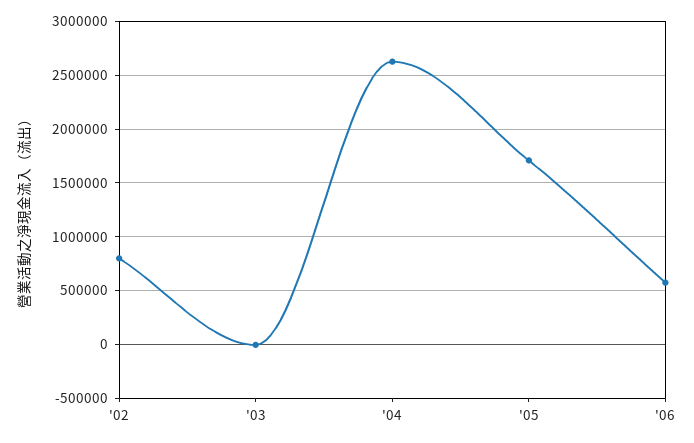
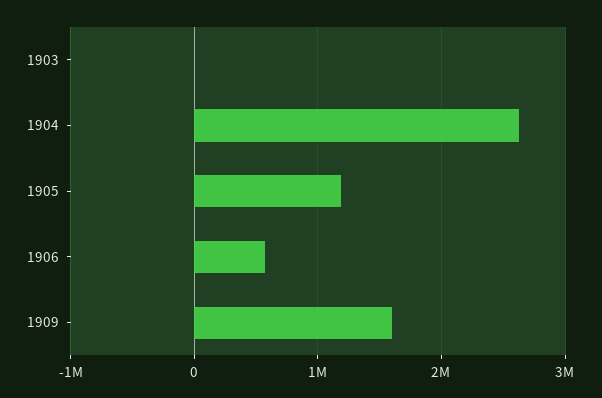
'02: 800000 -> none
'05: 1700000 -> 1200000
1909: none -> 1600000

